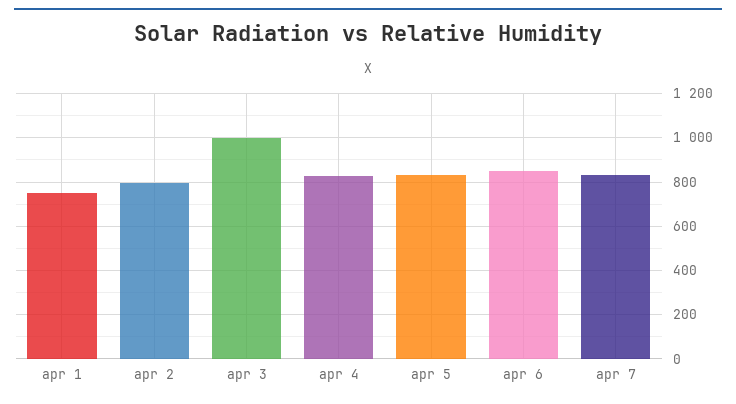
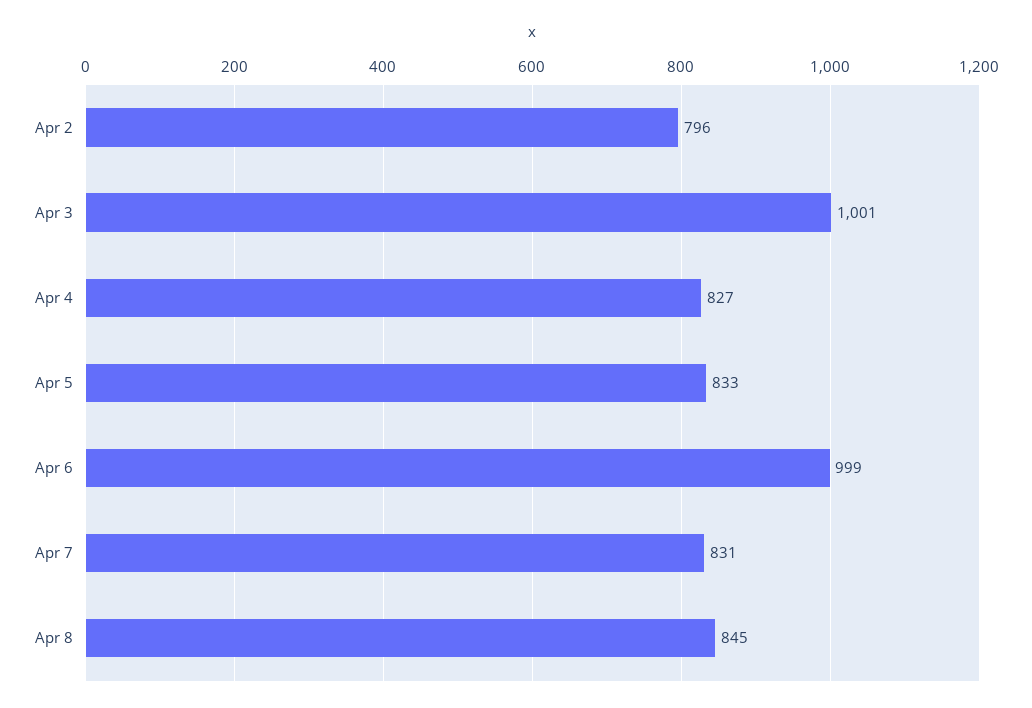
apr 1: 750 -> none
apr 6: 850 -> 999
Apr 8: none -> 845

